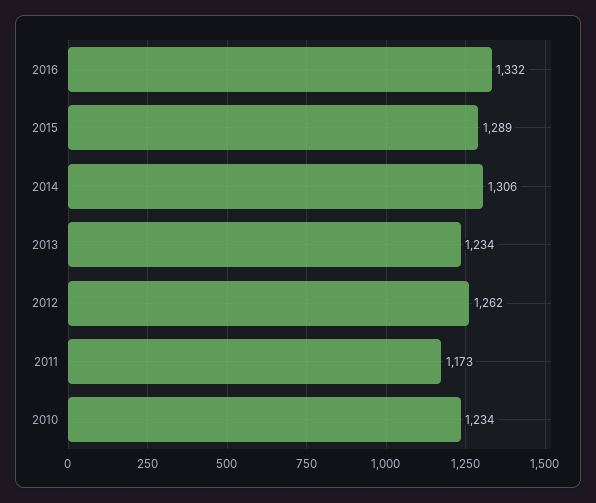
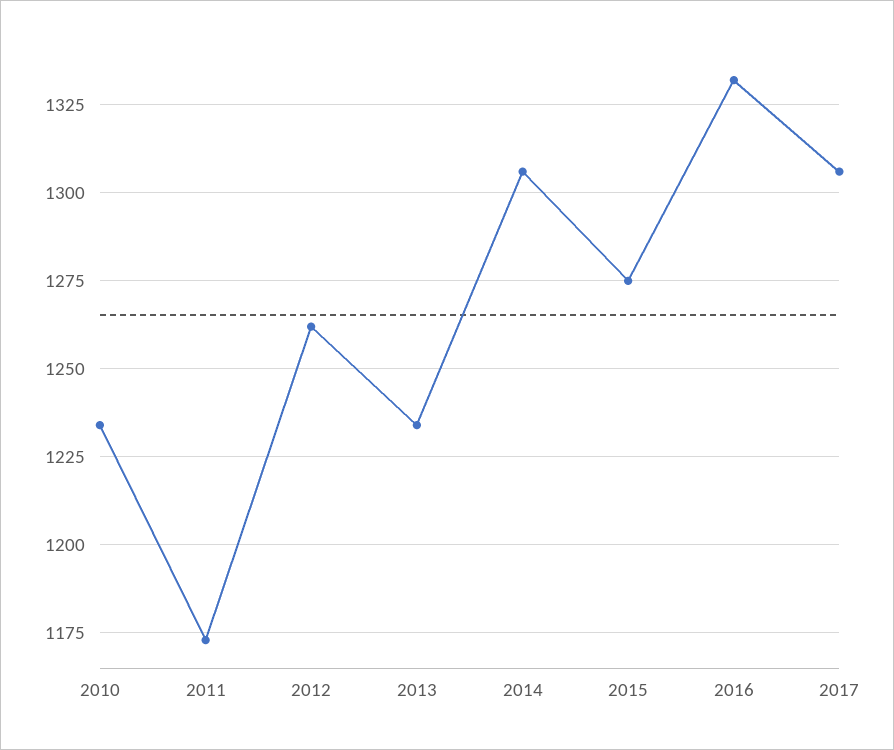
2015: 1289 -> 1275
2017: none -> 1305

